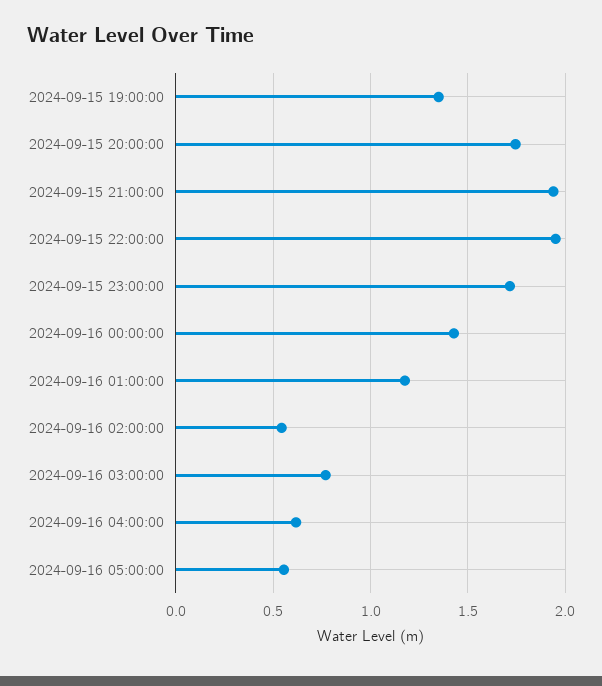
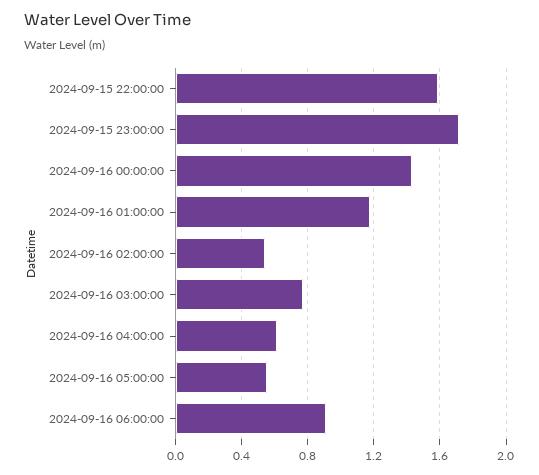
2024-09-15 19:00:00: 1.35 -> none
2024-09-15 20:00:00: 1.75 -> none
2024-09-15 21:00:00: 1.95 -> none
2024-09-15 22:00:00: 1.95 -> 1.6
2024-09-16 06:00:00: none -> 0.9

